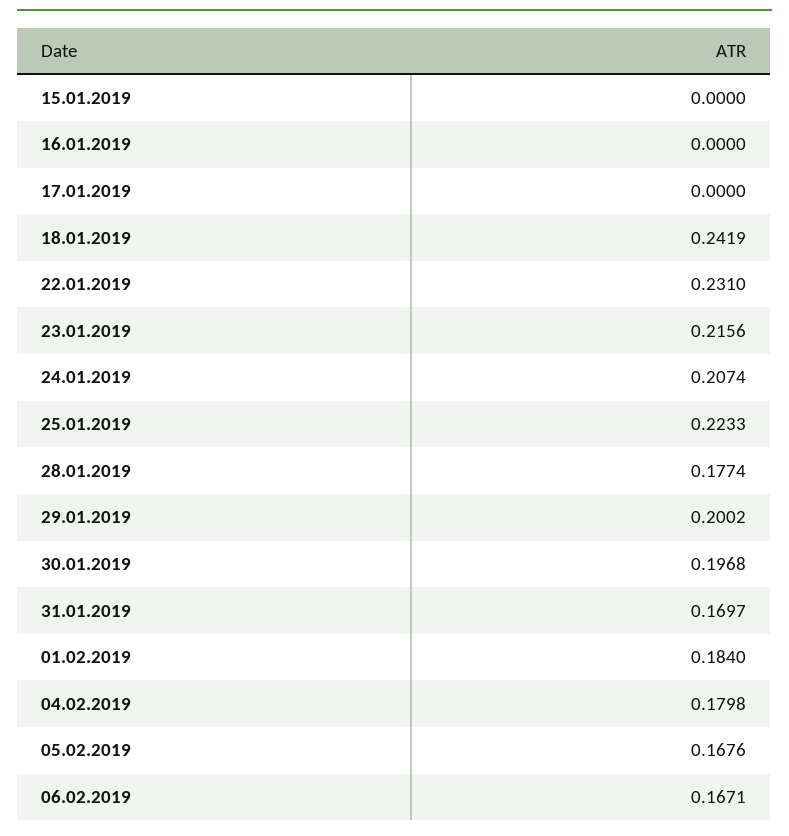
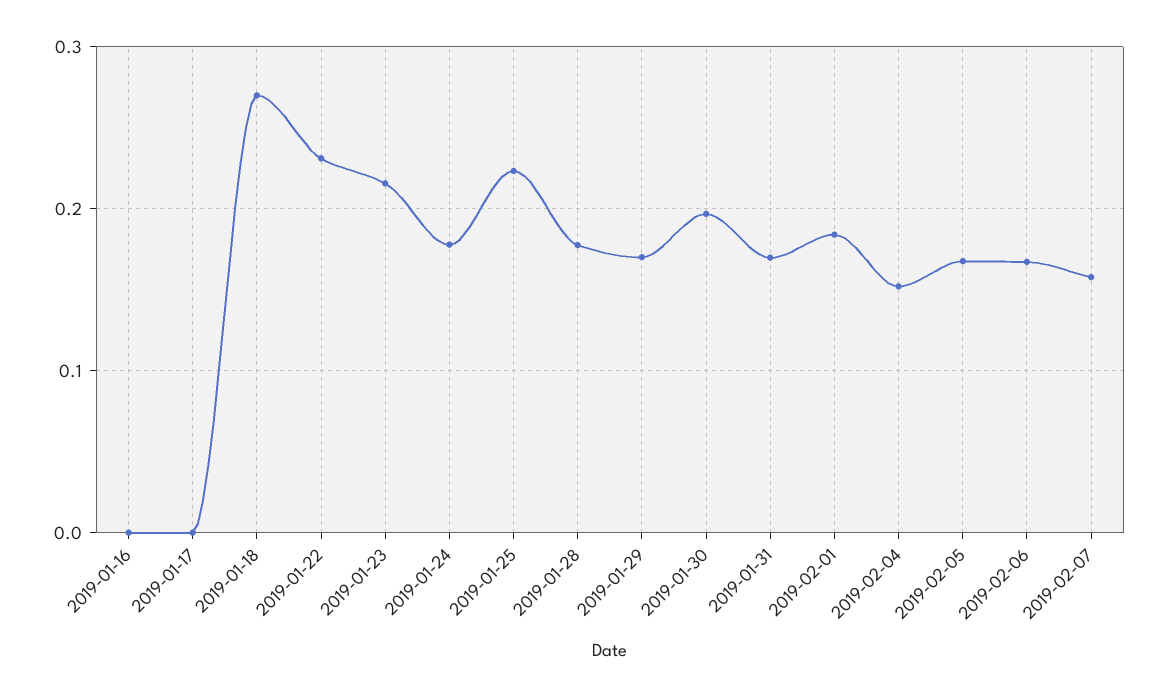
15.01.2019: 0 -> none
18.01.2019: 0.2419 -> 0.27
24.01.2019: 0.2074 -> 0.18
29.01.2019: 0.2002 -> 0.17
04.02.2019: 0.1798 -> 0.15
2019-02-07: none -> 0.16

